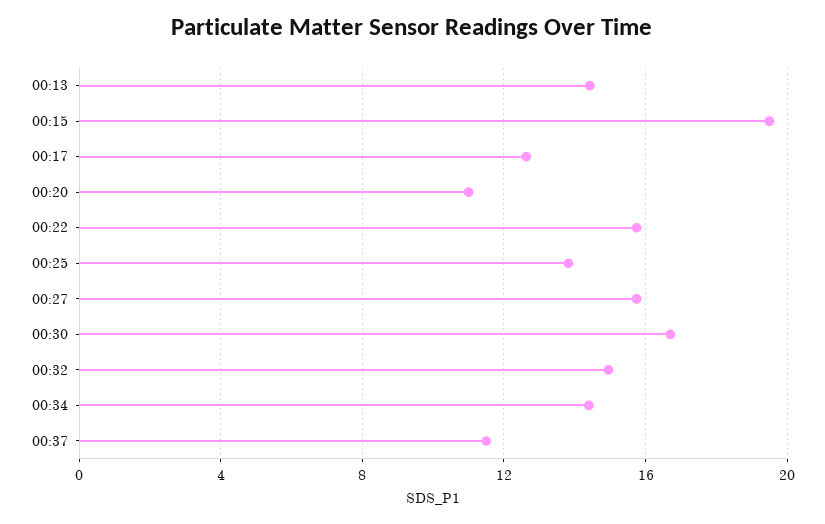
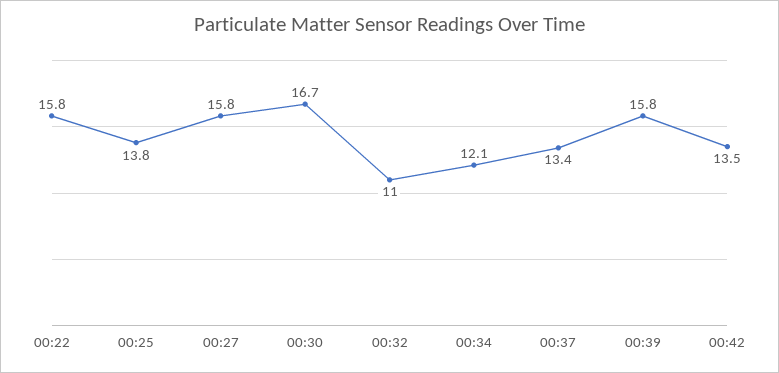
00:13: 14.5 -> none
00:15: 19.5 -> none
00:17: 12.5 -> none
00:20: 11 -> none
00:32: 15 -> 11
00:34: 14.5 -> 12.1
00:37: 11.5 -> 13.4
00:39: none -> 15.8
00:42: none -> 13.5

